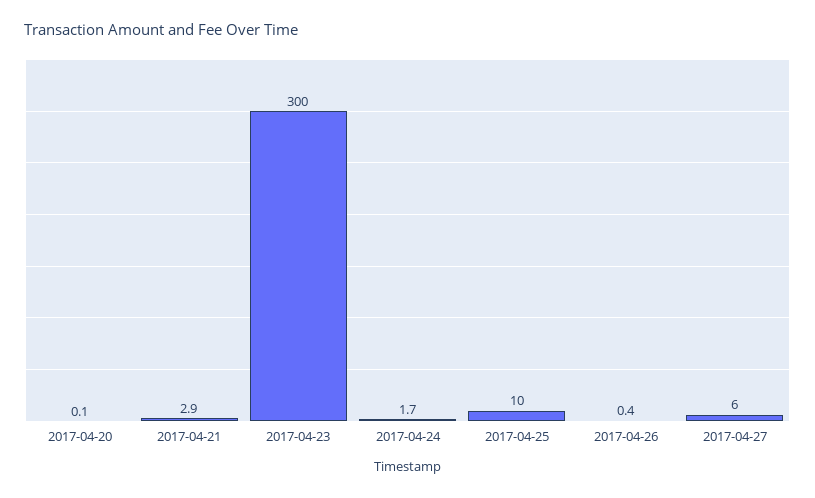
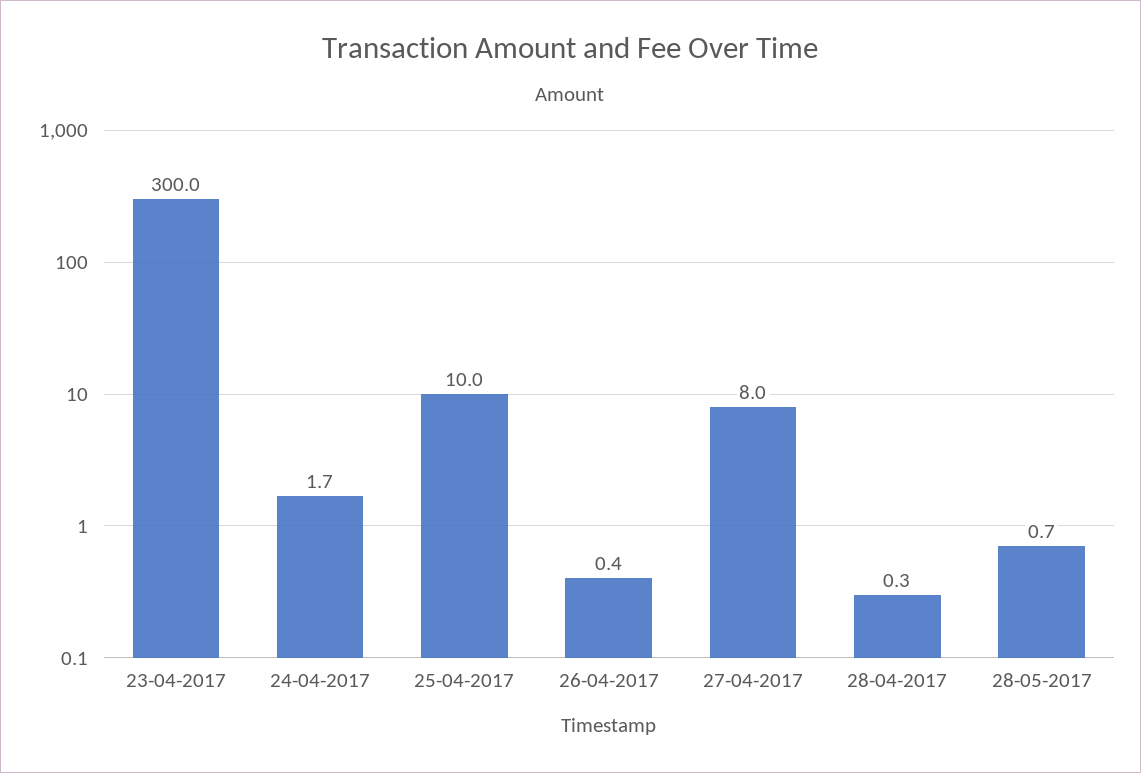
2017-04-20: 0.1 -> none
2017-04-21: 2.9 -> none
2017-04-27: 6 -> 8
28-04-2017: none -> 0.3
28-05-2017: none -> 0.7

